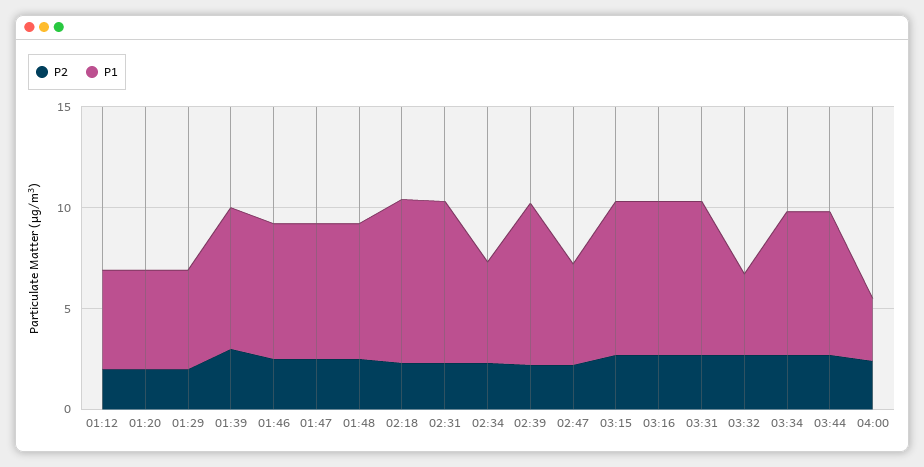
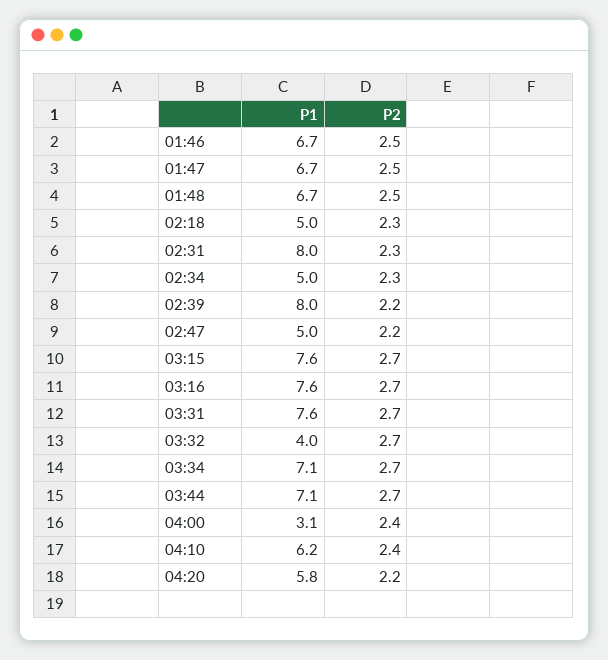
P2, 01:12: 2 -> none
P1, 01:12: 5 -> none
P2, 01:20: 2 -> none
P1, 01:20: 5 -> none
P2, 01:29: 2 -> none
P1, 01:29: 5 -> none
P2, 01:39: 3 -> none
P1, 01:39: 7 -> none
P1, 02:18: 8 -> 5
P1, 04:10: none -> 6.2
P2, 04:10: none -> 2.4
P1, 04:20: none -> 5.8
P2, 04:20: none -> 2.2

